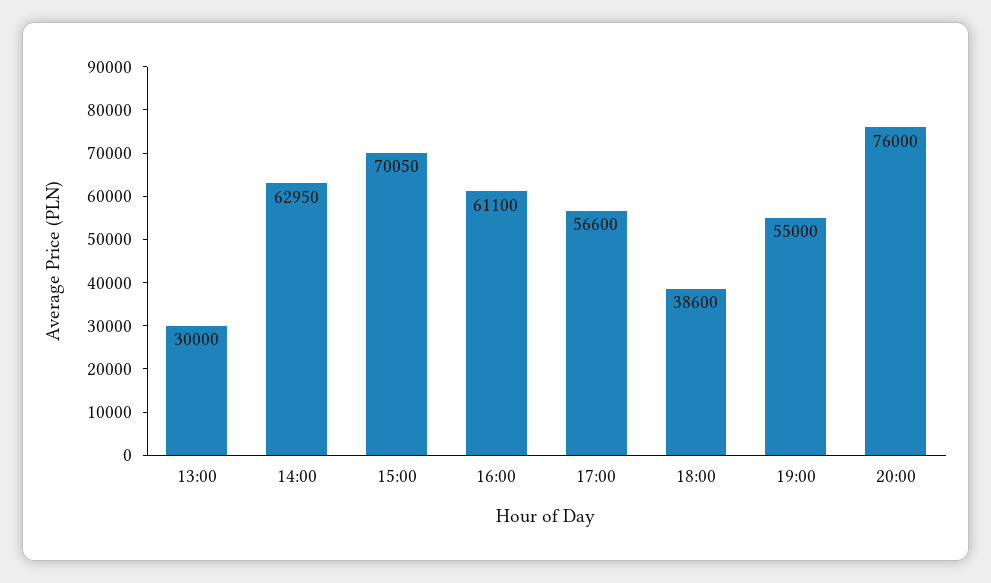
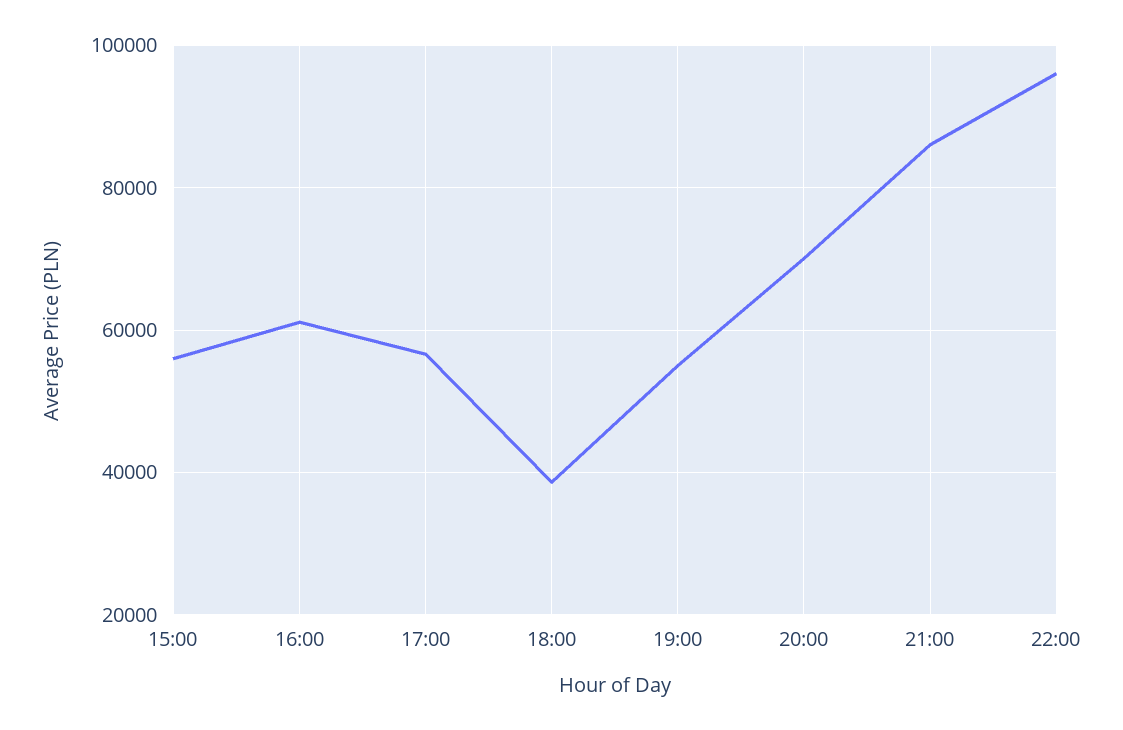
13:00: 30000 -> none
14:00: 62950 -> none
15:00: 70050 -> 56000
20:00: 76000 -> 70000
21:00: none -> 86000
22:00: none -> 96000

